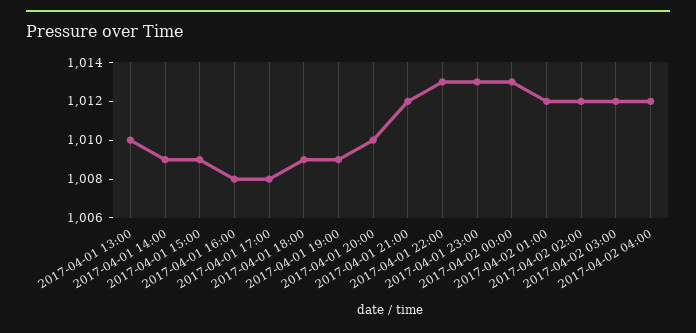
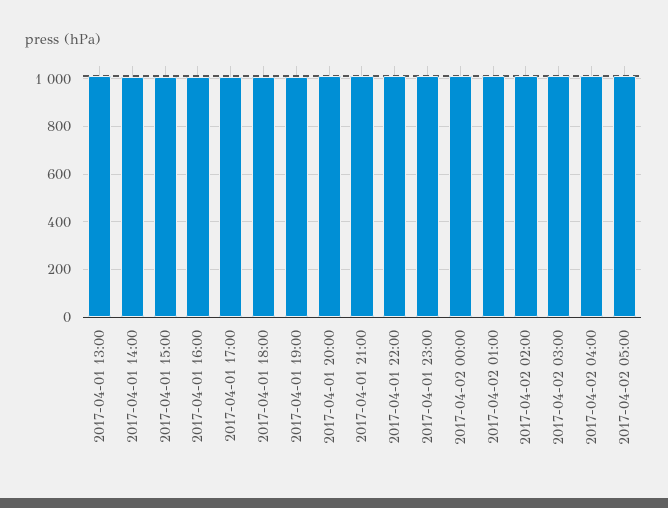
2017-04-02 05:00: none -> 1000

